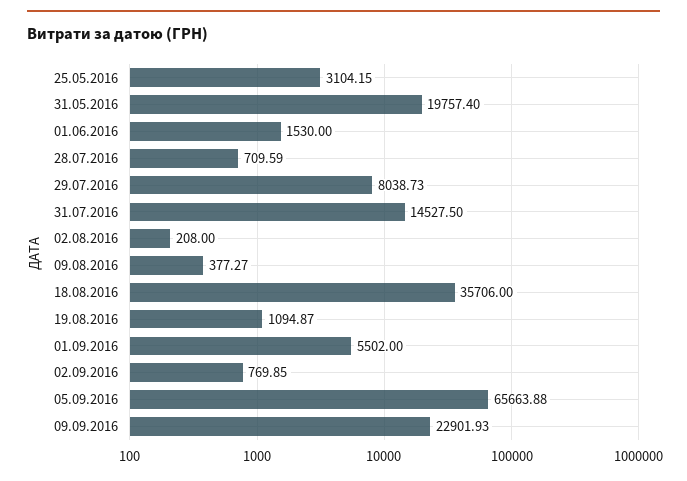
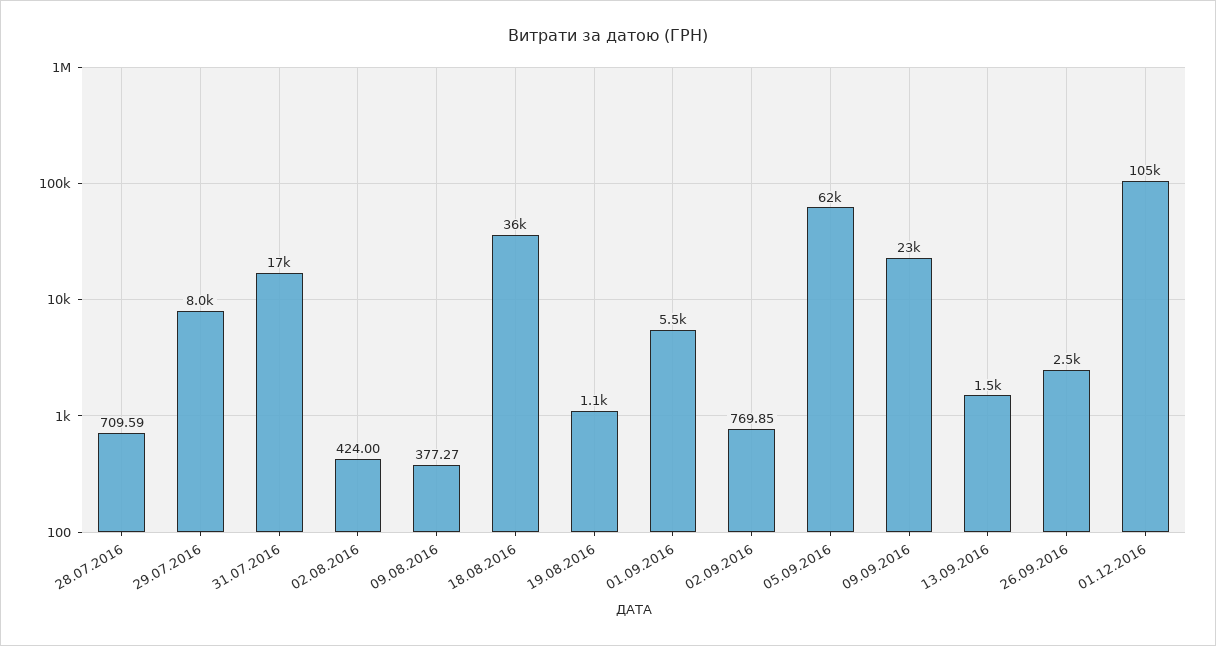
25.05.2016: 3104.15 -> none
31.05.2016: 19757.4 -> none
01.06.2016: 1530 -> none
31.07.2016: 14527.5 -> 17000
02.08.2016: 208 -> 424
05.09.2016: 65663.88 -> 62000
13.09.2016: none -> 1500
26.09.2016: none -> 2500
01.12.2016: none -> 105000

